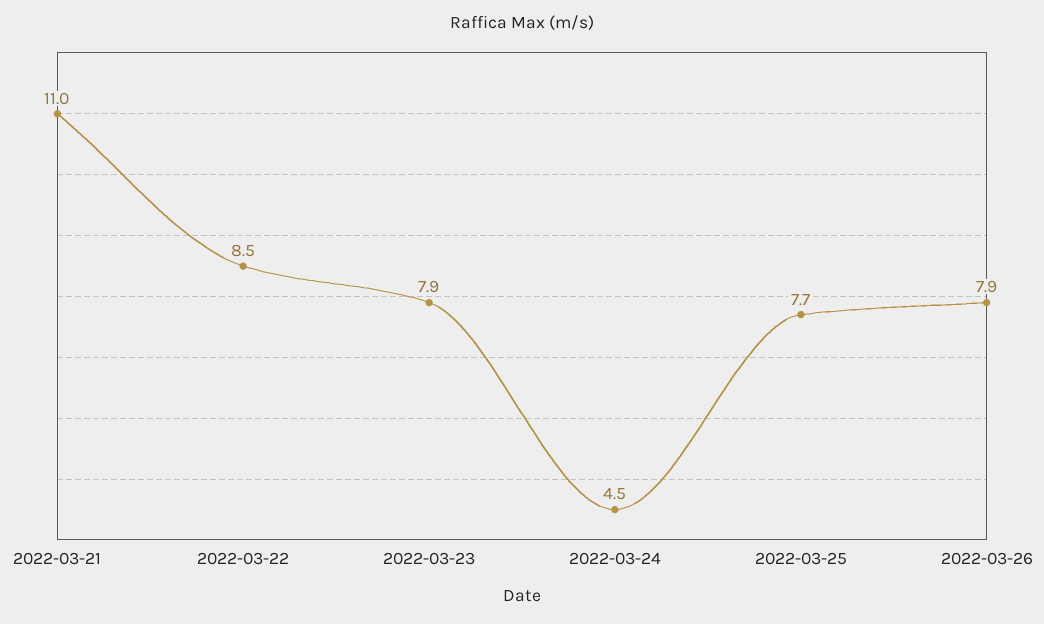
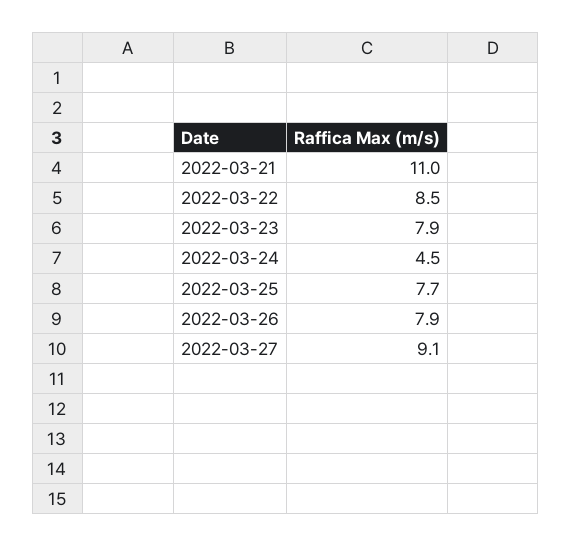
2022-03-27: none -> 9.1

